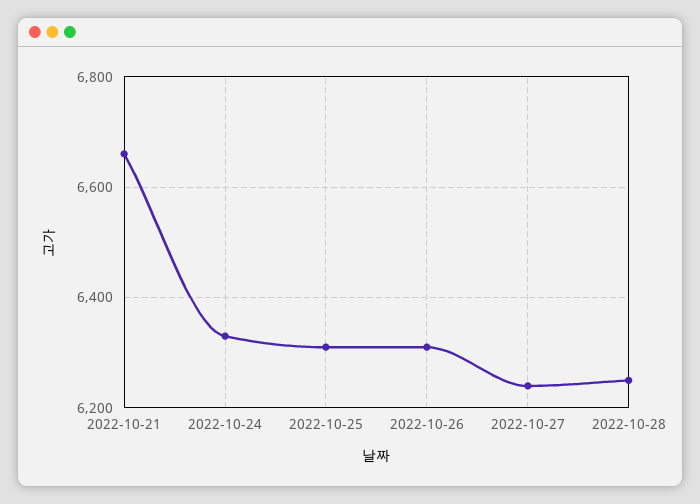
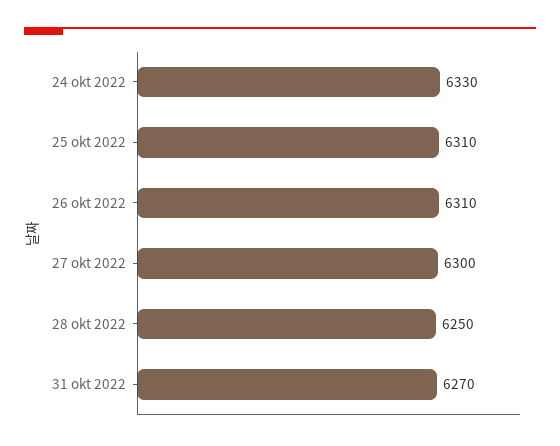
2022-10-21: 6660 -> none
2022-10-27: 6240 -> 6300
31 okt 2022: none -> 6270

